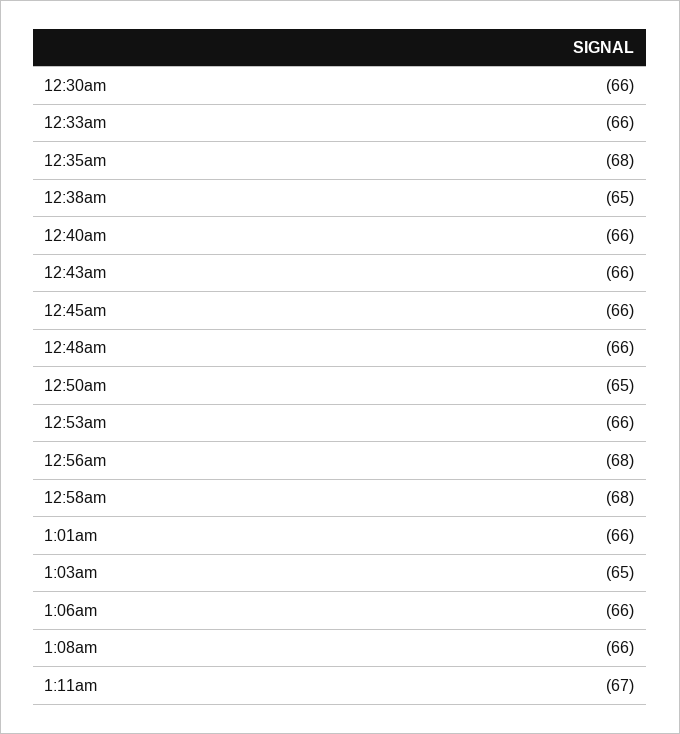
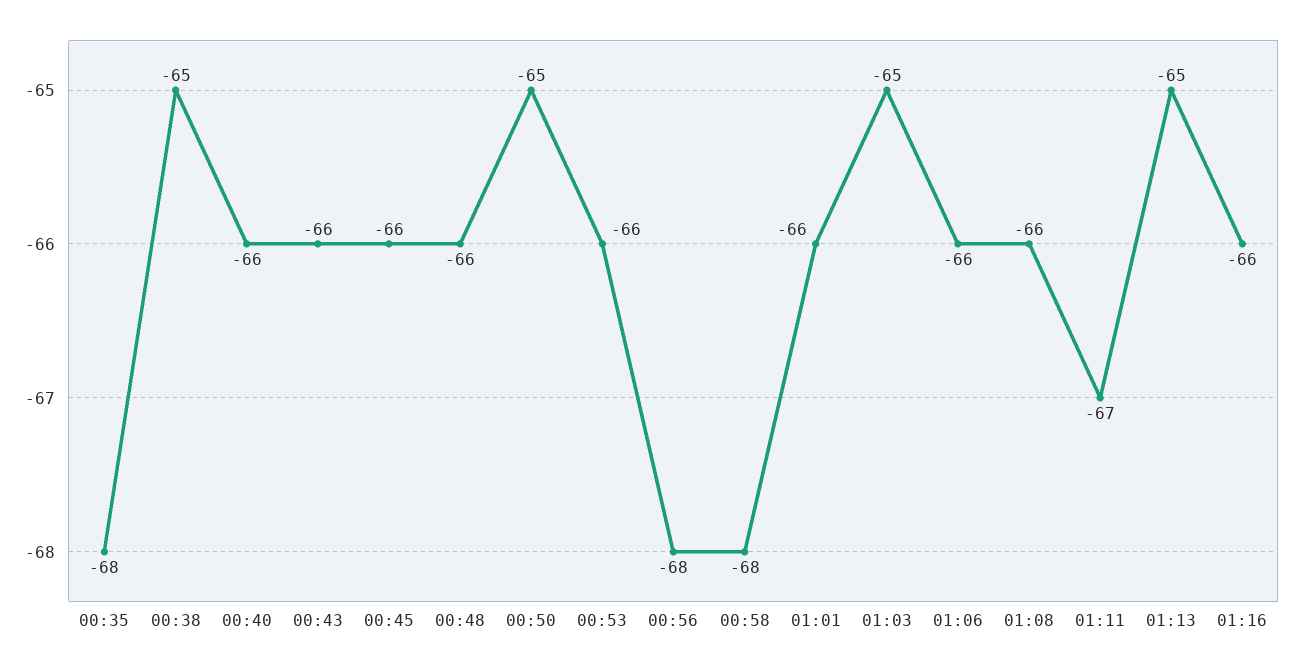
12:30am: -66 -> none
12:33am: -66 -> none
01:13: none -> -65
01:16: none -> -66

